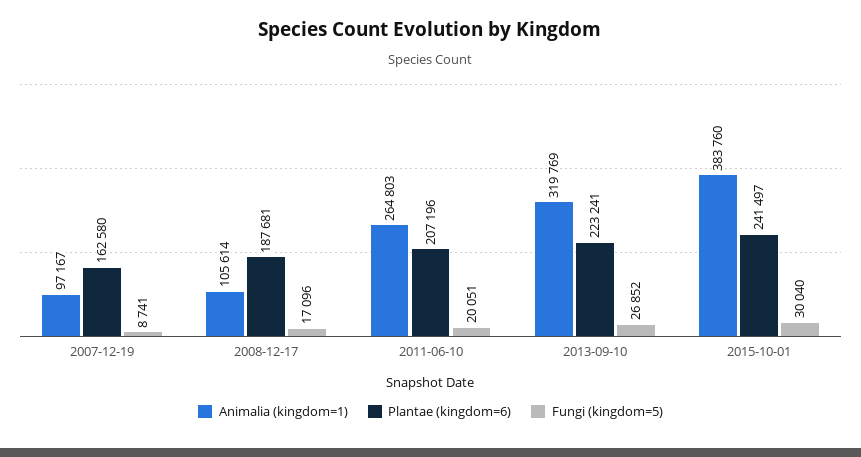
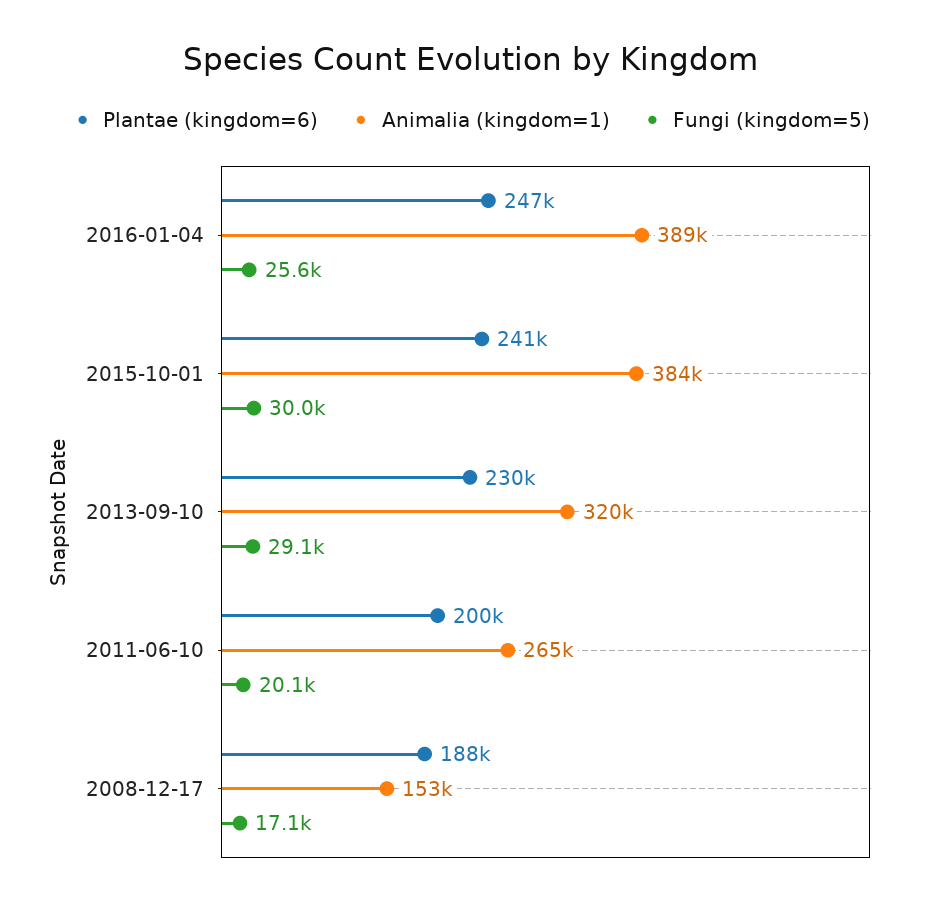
Animalia (kingdom=1), 2007-12-19: 97167 -> none
Plantae (kingdom=6), 2007-12-19: 162580 -> none
Fungi (kingdom=5), 2007-12-19: 8741 -> none
Animalia (kingdom=1), 2008-12-17: 105614 -> 153000
Plantae (kingdom=6), 2011-06-10: 207196 -> 200000
Plantae (kingdom=6), 2013-09-10: 223241 -> 230000
Fungi (kingdom=5), 2013-09-10: 26852 -> 29100
Plantae (kingdom=6), 2016-01-04: none -> 247000
Animalia (kingdom=1), 2016-01-04: none -> 389000
Fungi (kingdom=5), 2016-01-04: none -> 25600

